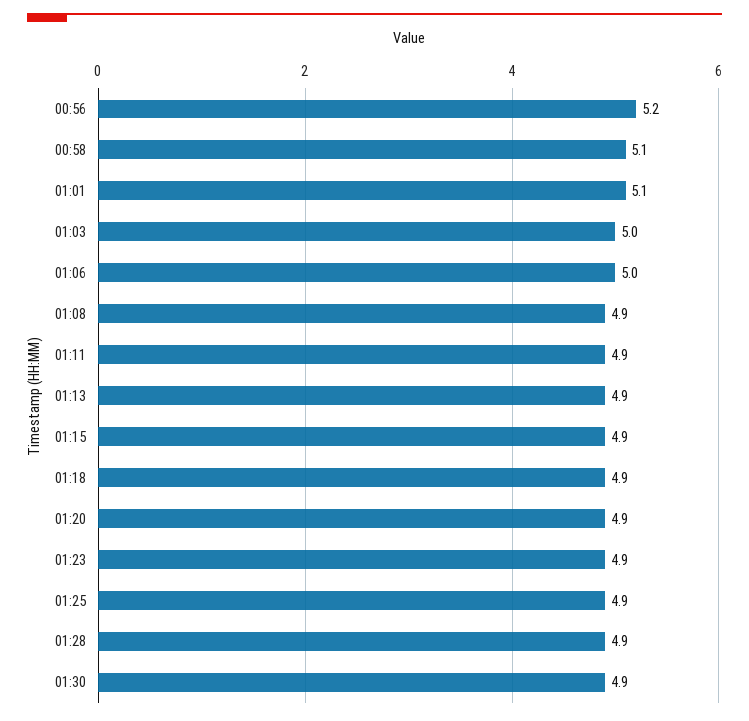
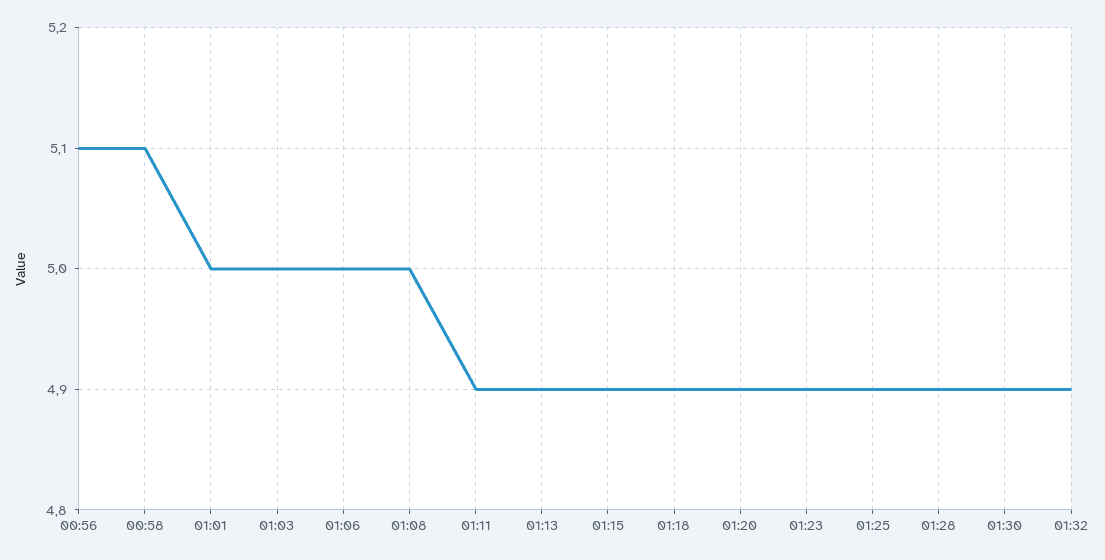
00:56: 5.2 -> 5.1
01:01: 5.1 -> 5
01:08: 4.9 -> 5
01:32: none -> 4.9

